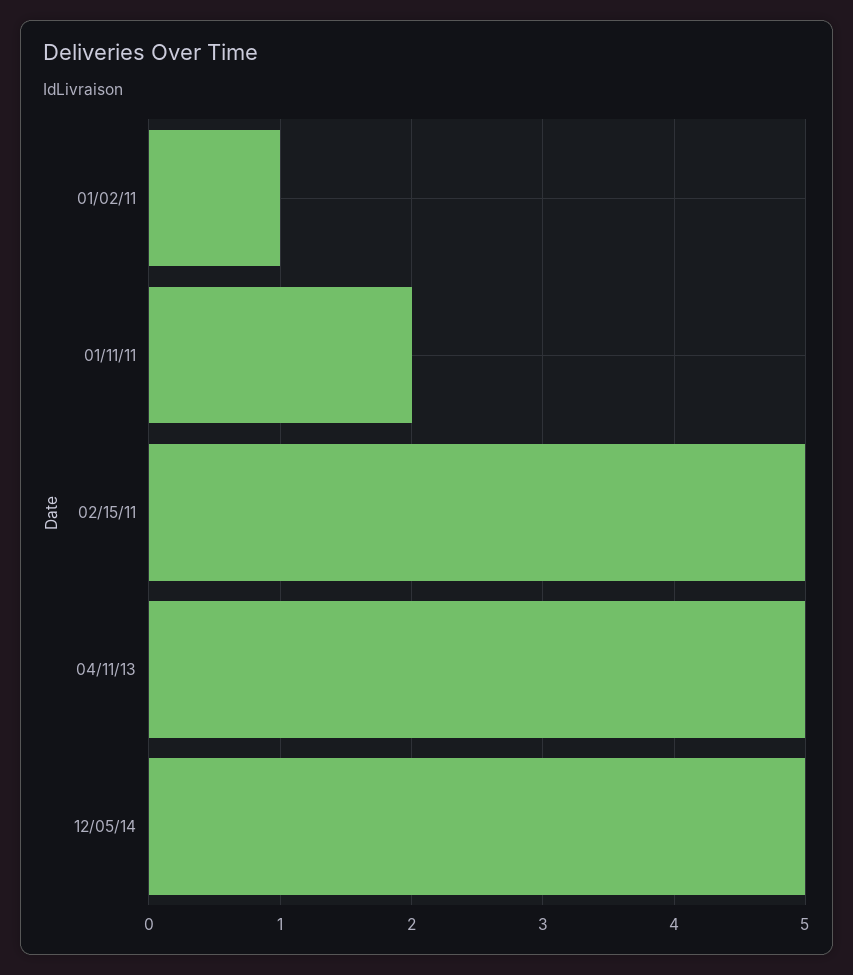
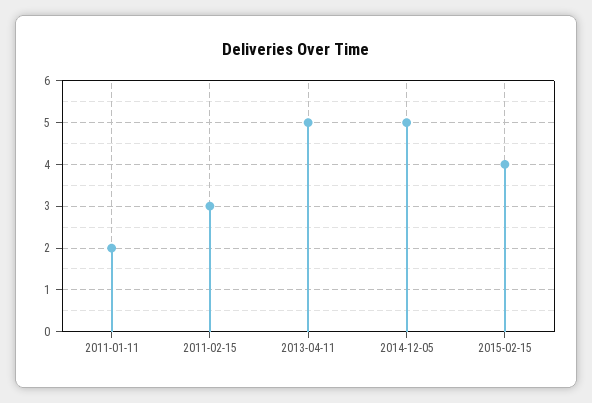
01/02/11: 1 -> none
02/15/11: 5 -> 3
2015-02-15: none -> 4

